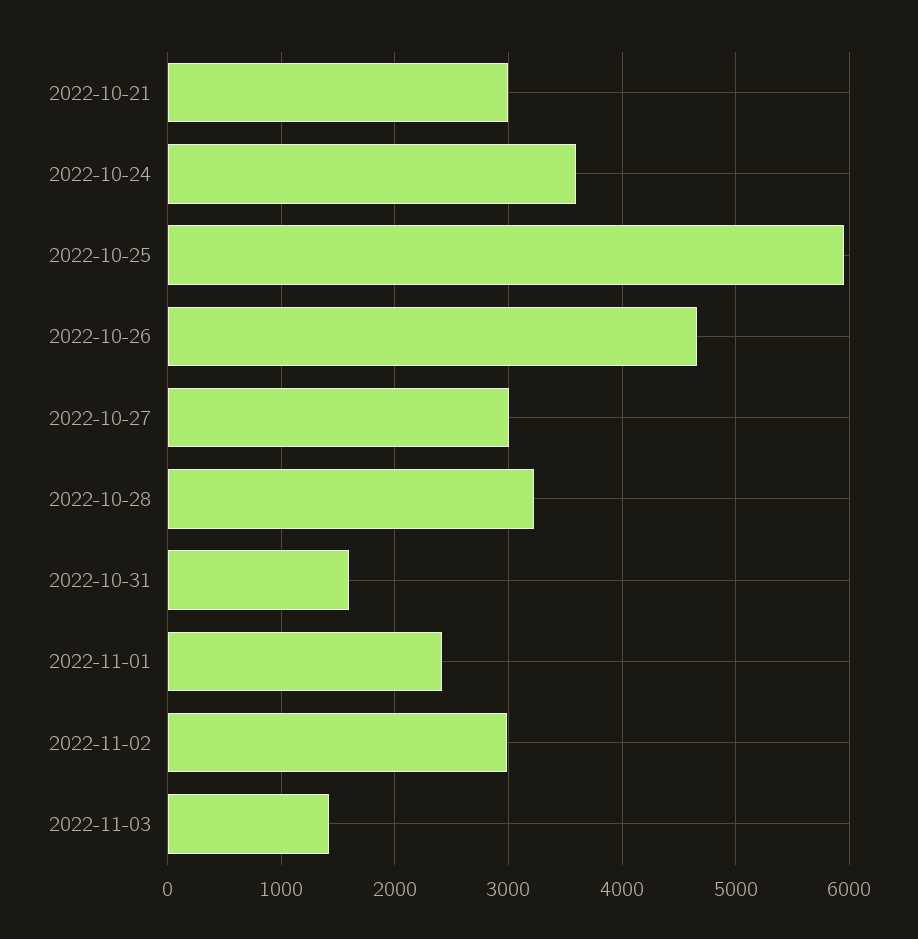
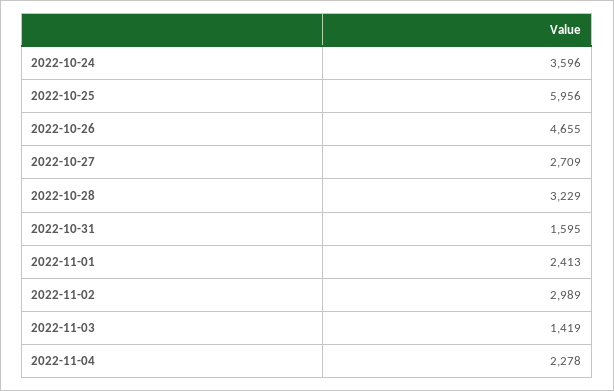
2022-10-21: 3000 -> none
2022-10-27: 3000 -> 2709
2022-11-04: none -> 2278

